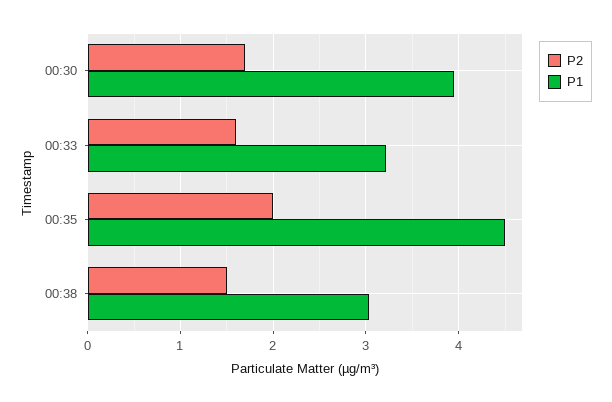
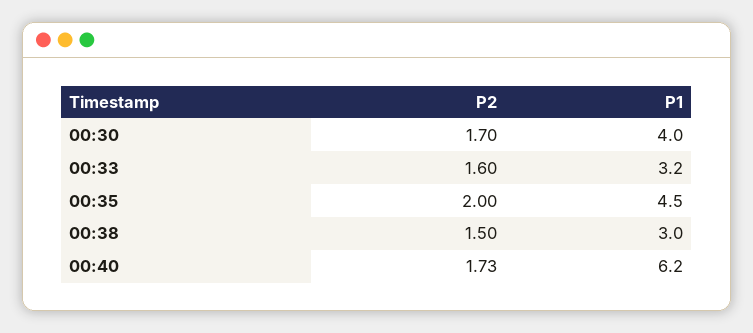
P2, 00:40: none -> 1.73
P1, 00:40: none -> 6.2

